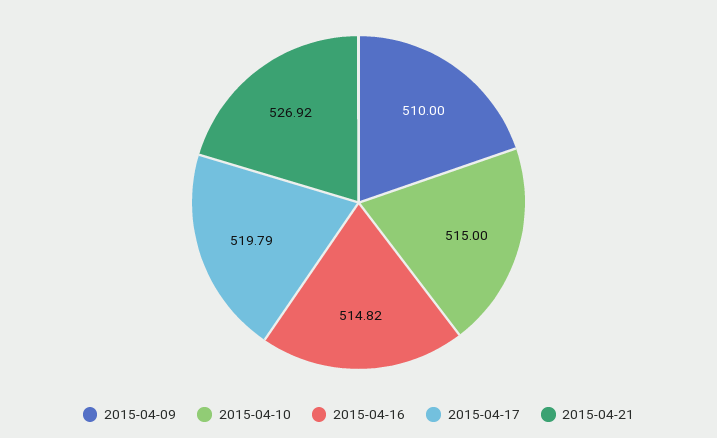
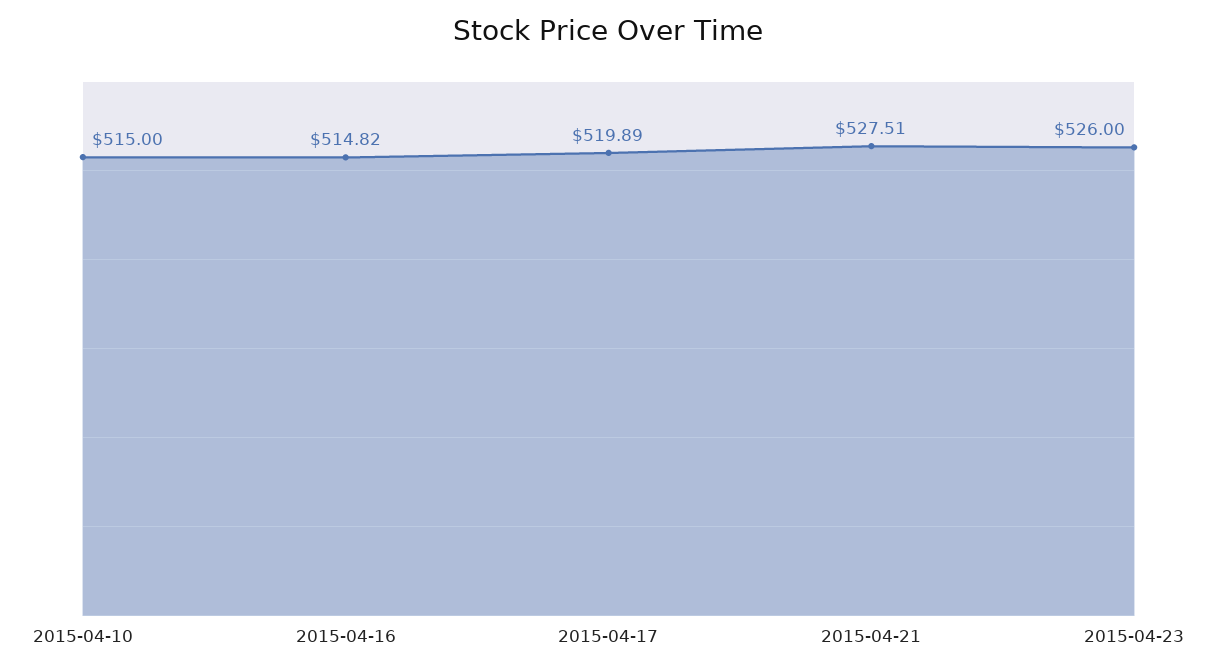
2015-04-09: 510 -> none
2015-04-17: 519.79 -> 519.89
2015-04-21: 526.92 -> 527.51
2015-04-23: none -> 526

